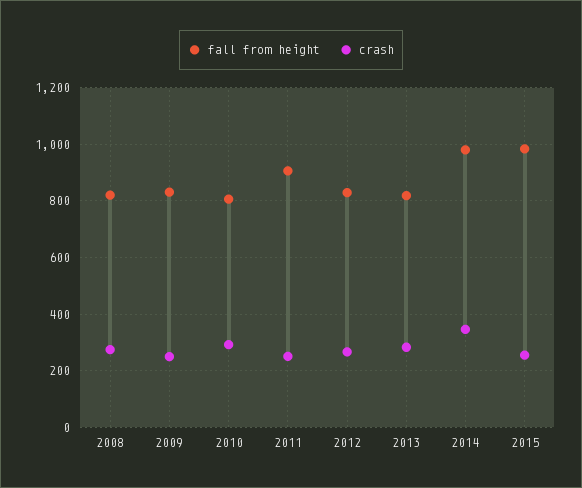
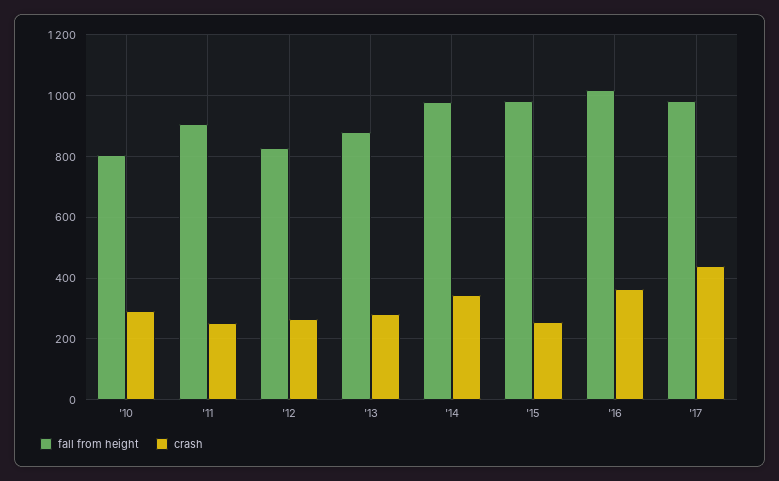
fall from height, 2008: 825 -> none
crash, 2008: 275 -> none
fall from height, 2009: 825 -> none
crash, 2009: 250 -> none
fall from height, 2013: 825 -> 880
fall from height, '16: none -> 1020
crash, '16: none -> 360
fall from height, '17: none -> 980
crash, '17: none -> 440

